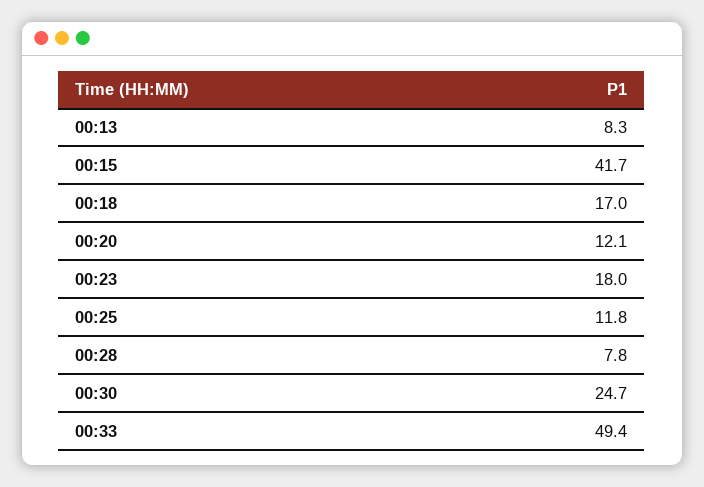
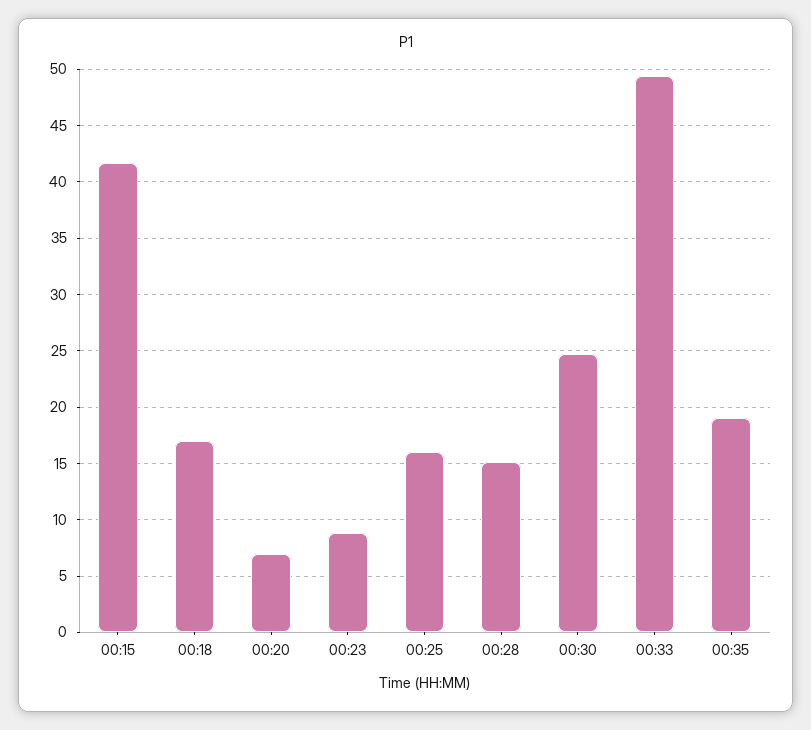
00:13: 8.3 -> none
00:20: 12.1 -> 7
00:23: 18 -> 9
00:25: 11.8 -> 16
00:28: 7.8 -> 15
00:35: none -> 19

